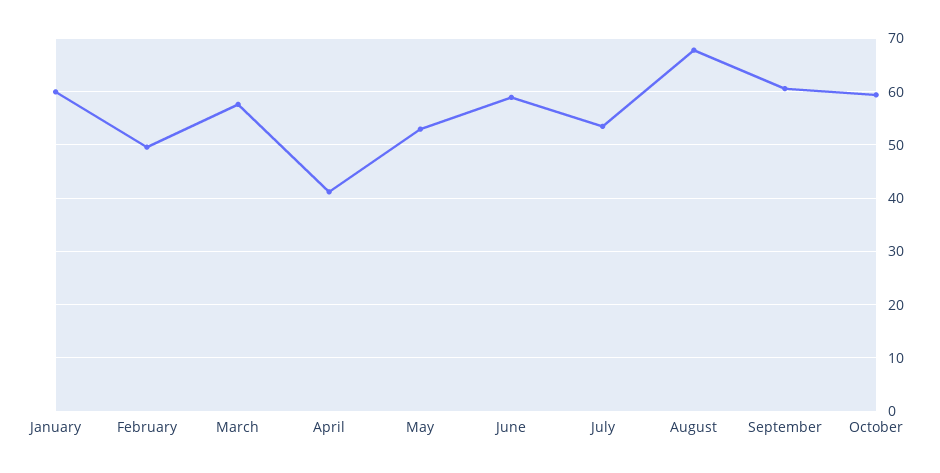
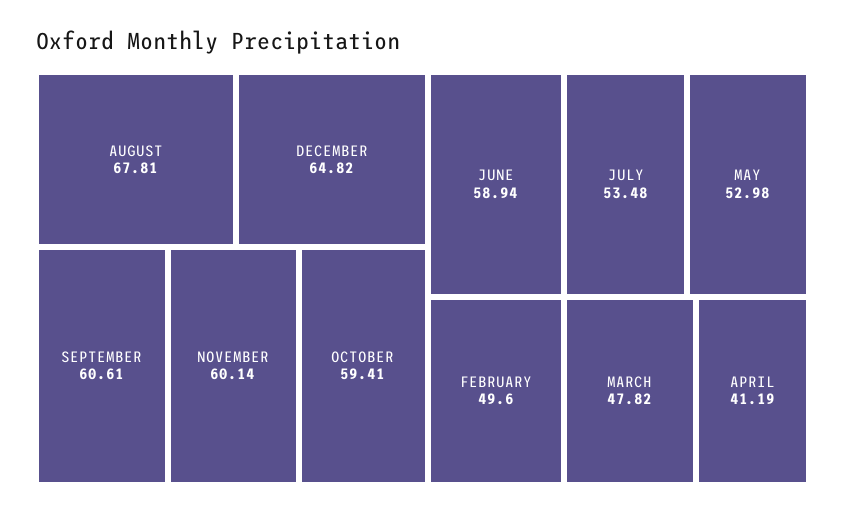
January: 60 -> none
March: 58 -> 47.82
DECEMBER: none -> 64.82
NOVEMBER: none -> 60.14

